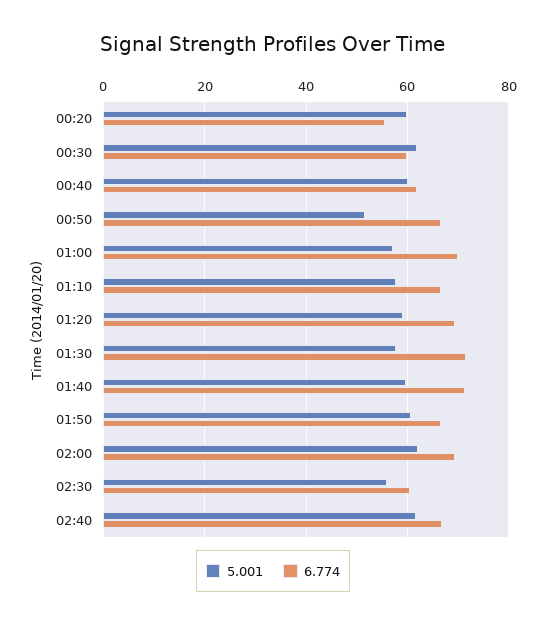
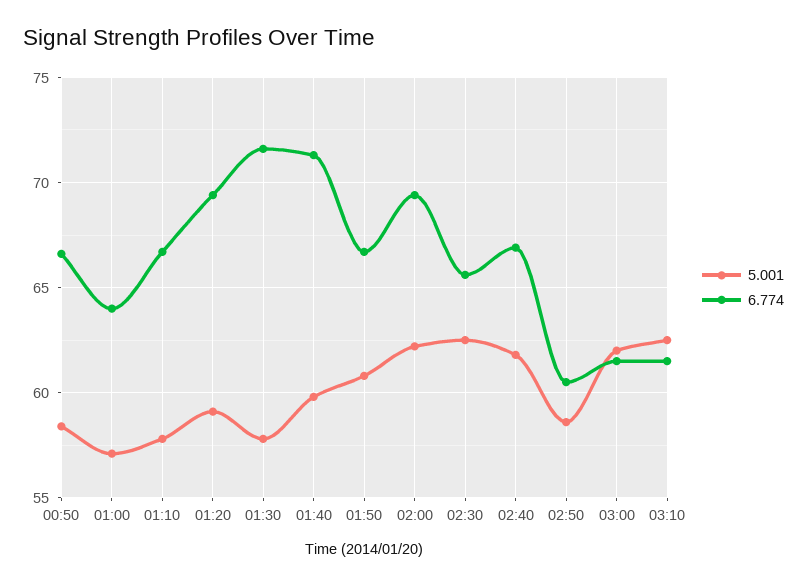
5.001, 00:20: 60 -> none
6.774, 00:20: 56 -> none
5.001, 00:30: 62 -> none
6.774, 00:30: 60 -> none
5.001, 00:40: 60 -> none
6.774, 00:40: 62 -> none
5.001, 00:50: 52 -> 58.5
6.774, 01:00: 70 -> 64
5.001, 02:30: 56 -> 62.5
6.774, 02:30: 60 -> 65.5
5.001, 02:50: none -> 58.5
6.774, 02:50: none -> 60.5
5.001, 03:00: none -> 62
6.774, 03:00: none -> 61.5
5.001, 03:10: none -> 62.5
6.774, 03:10: none -> 61.5

